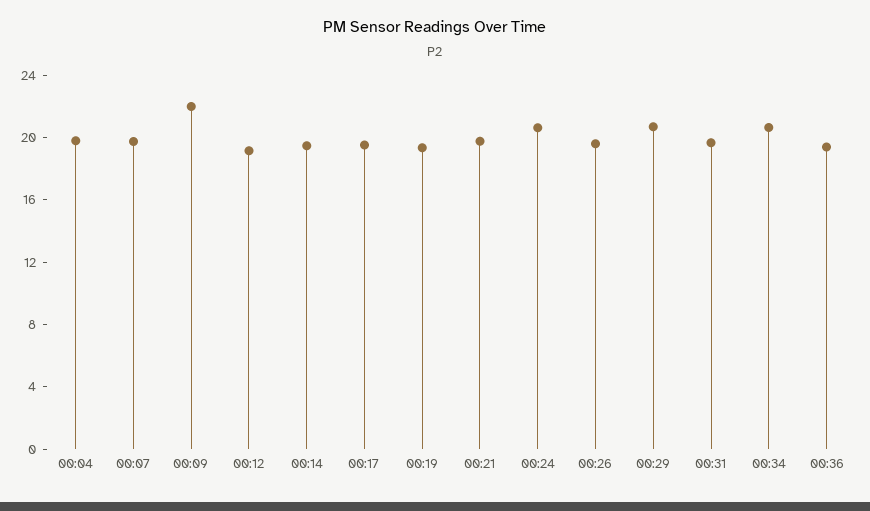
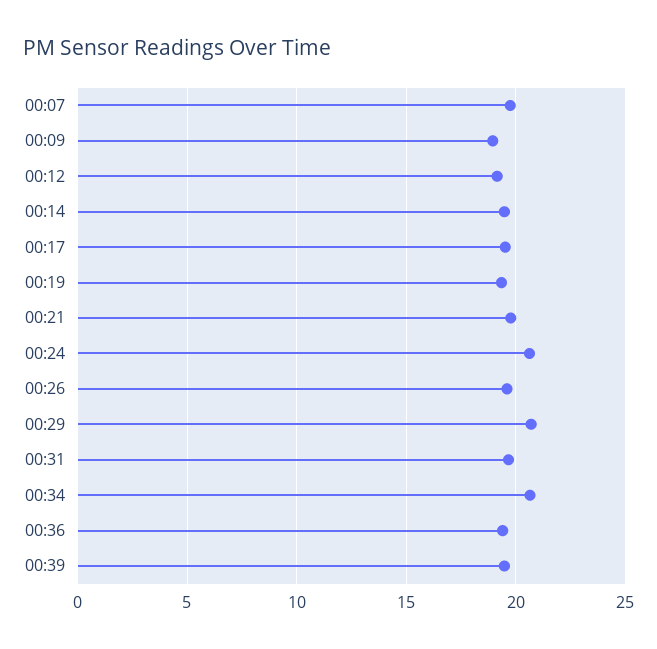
00:04: 20 -> none
00:09: 22 -> 19
00:39: none -> 19.5

